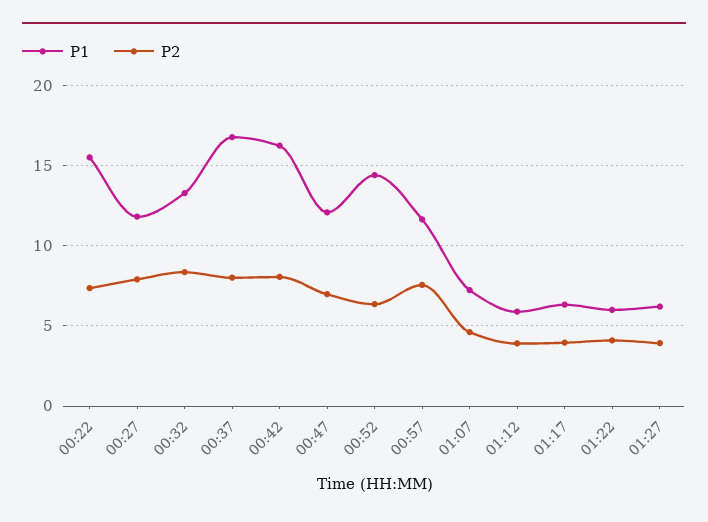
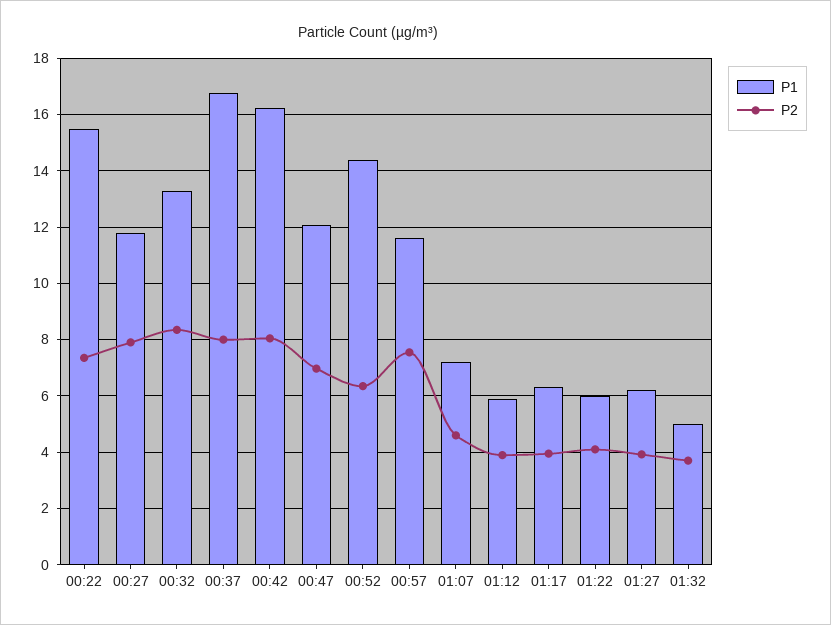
P1, 01:32: none -> 5
P2, 01:32: none -> 3.75

